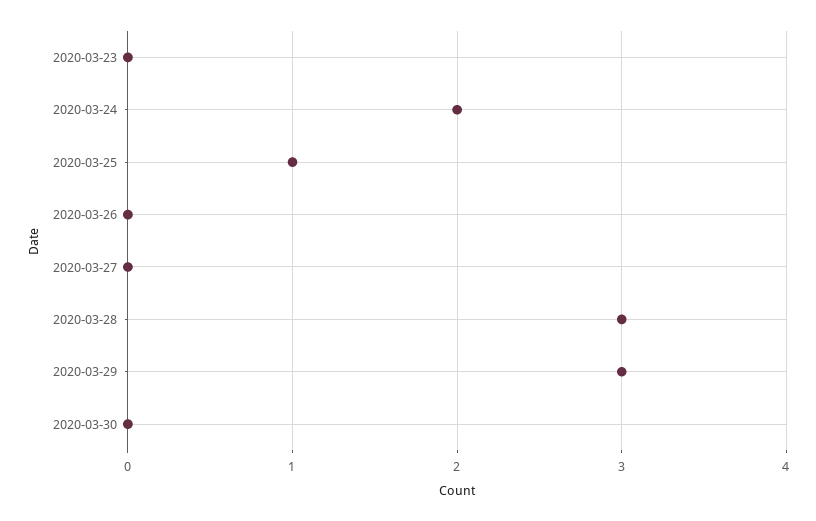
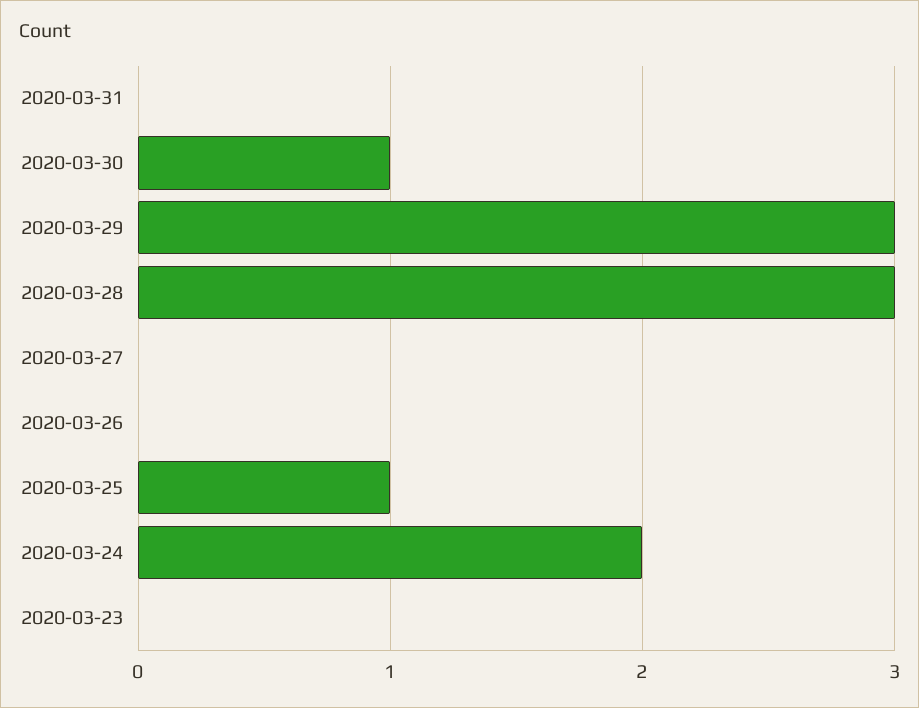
2020-03-30: 0 -> 1
2020-03-31: none -> 0

